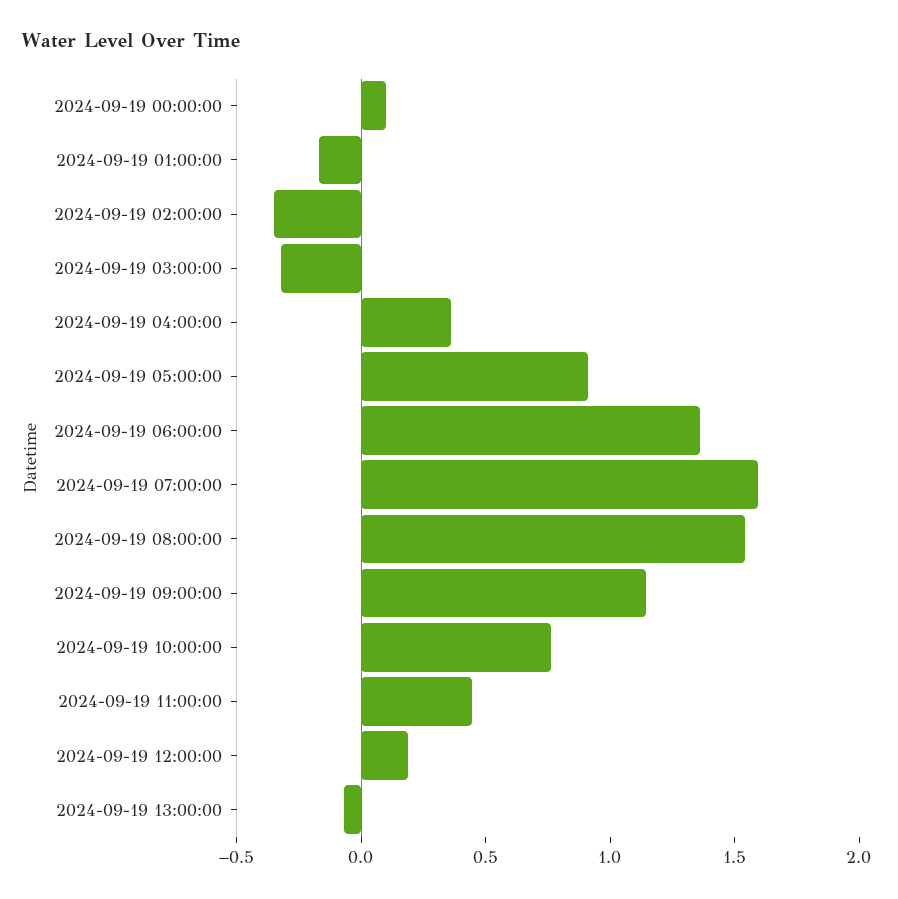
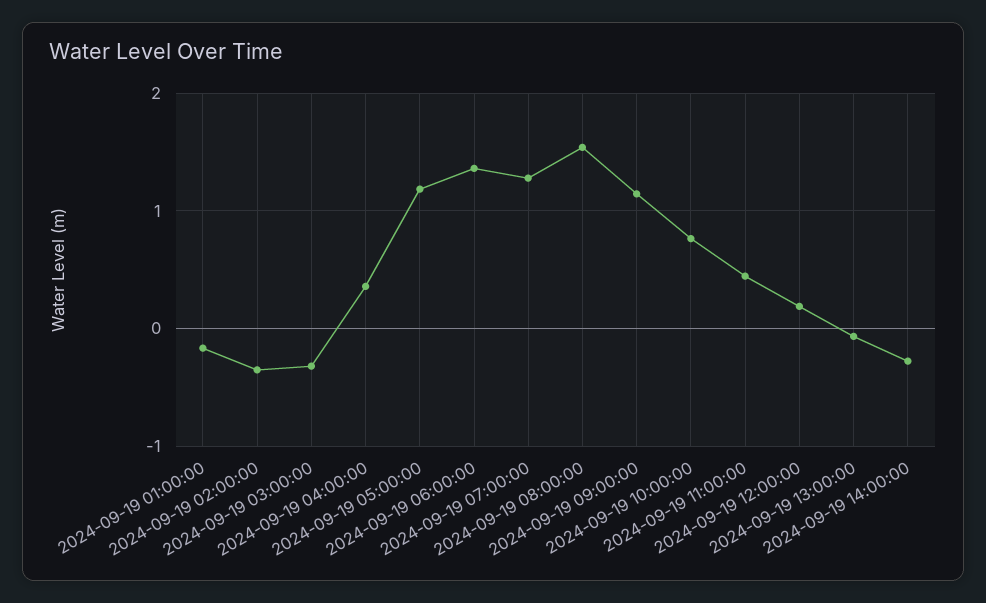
2024-09-19 00:00:00: 0.1 -> none
2024-09-19 05:00:00: 0.9 -> 1.2
2024-09-19 07:00:00: 1.6 -> 1.3
2024-09-19 14:00:00: none -> -0.3

